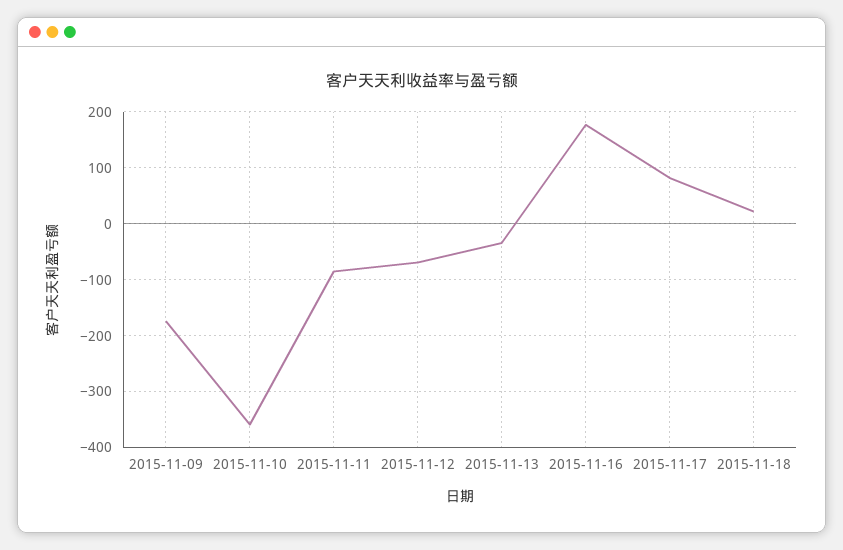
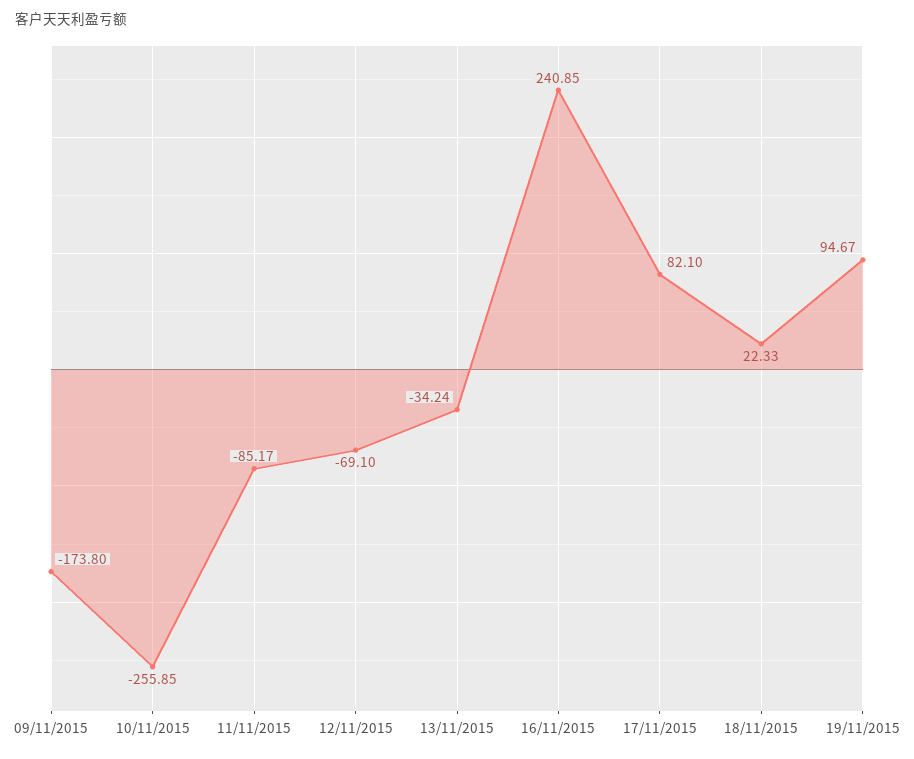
2015-11-10: -360 -> -255.85
2015-11-16: 180 -> 240.85
19/11/2015: none -> 94.67

